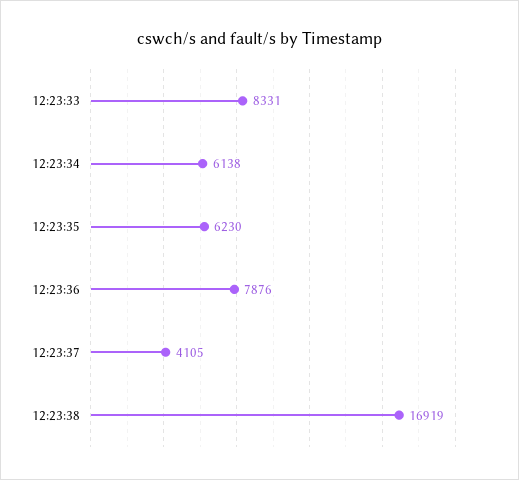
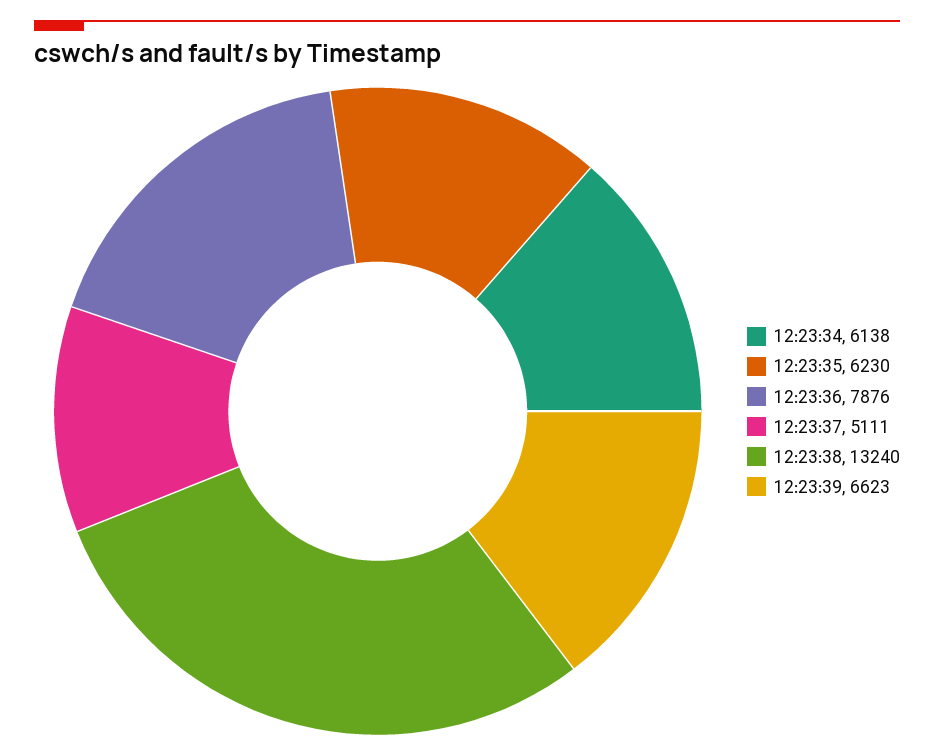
12:23:33: 8331 -> none
12:23:37: 4105 -> 5111
12:23:38: 16919 -> 13240
12:23:39: none -> 6623

